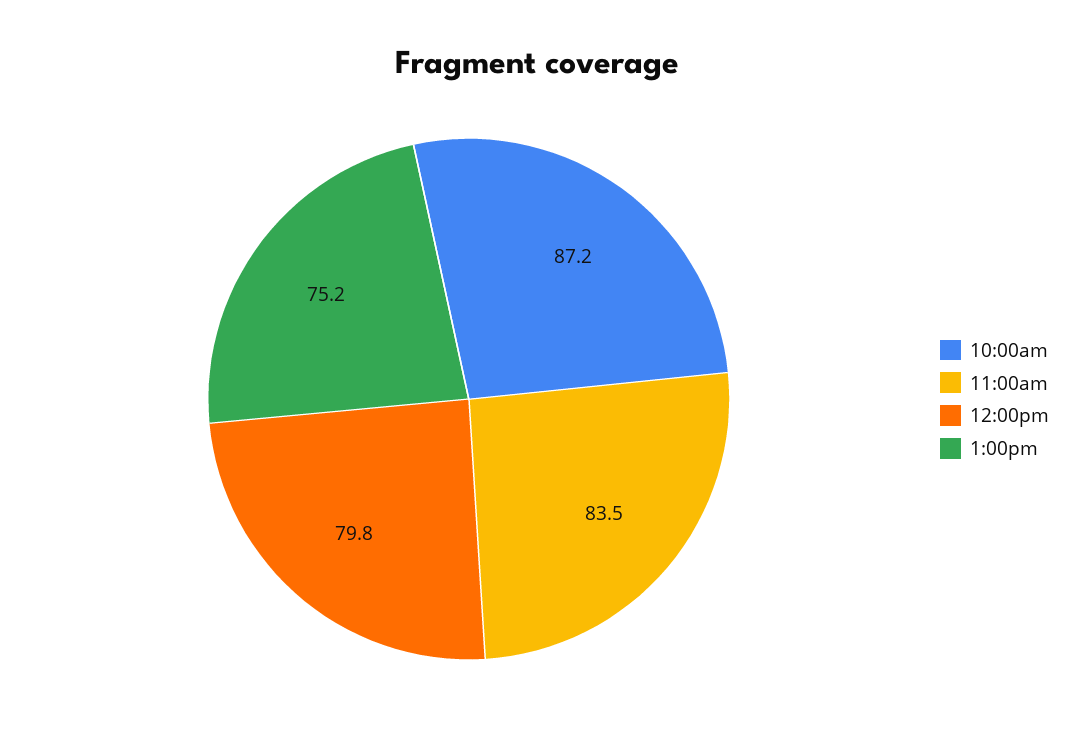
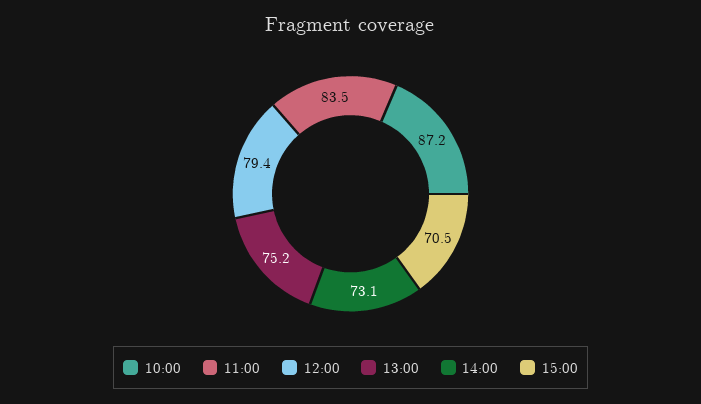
12:00pm: 79.8 -> 79.4
14:00: none -> 73.1
15:00: none -> 70.5

